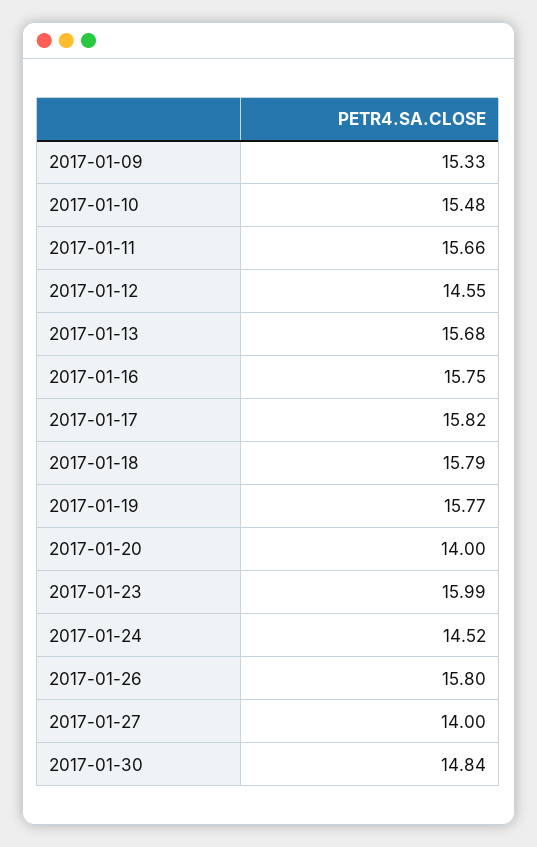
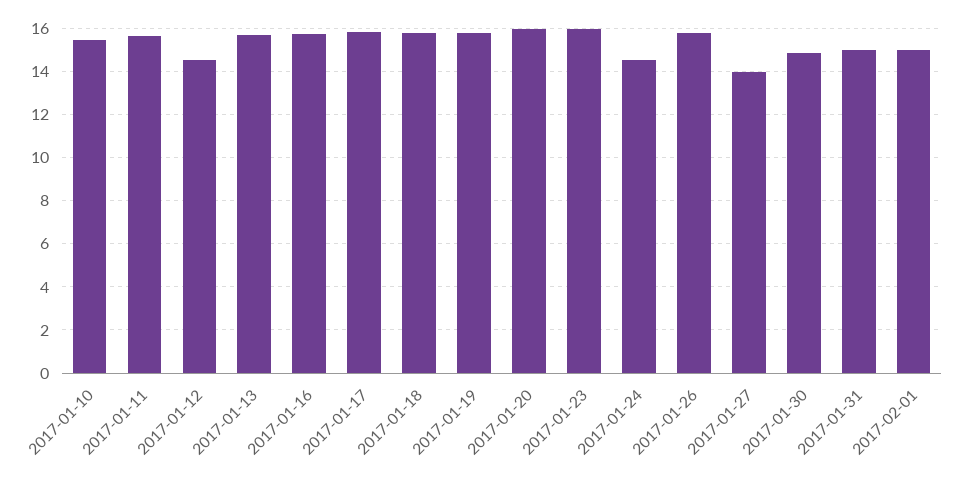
2017-01-09: 15.33 -> none
2017-01-20: 14 -> 16
2017-01-31: none -> 15
2017-02-01: none -> 15

